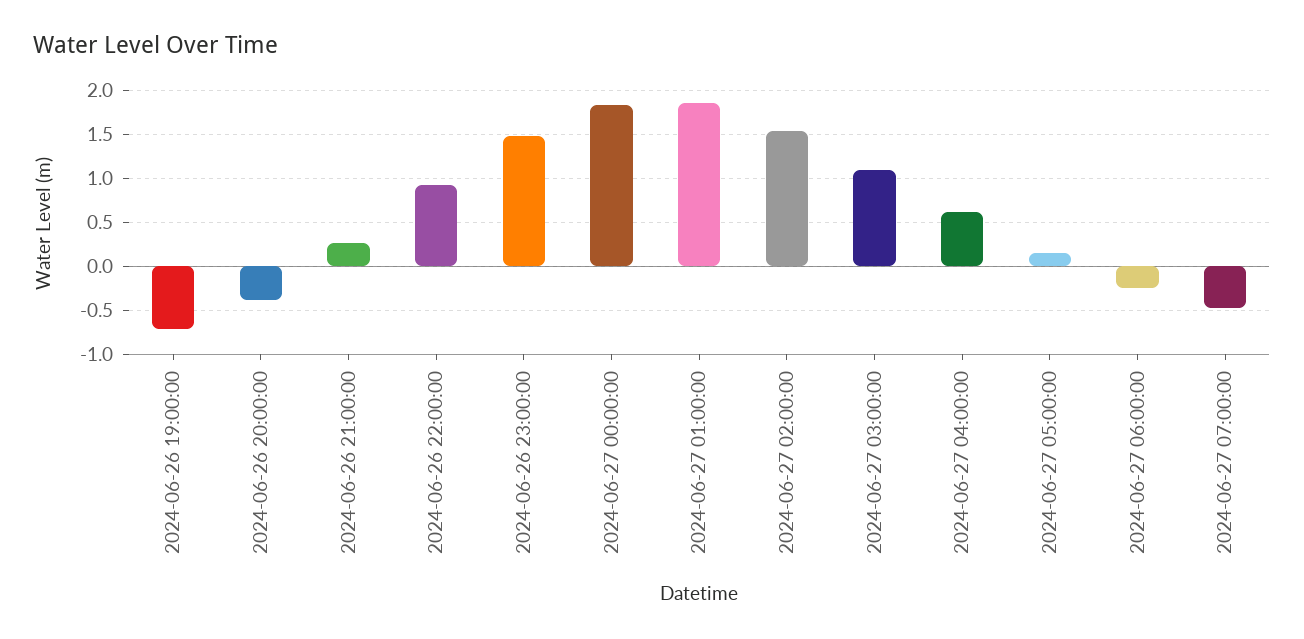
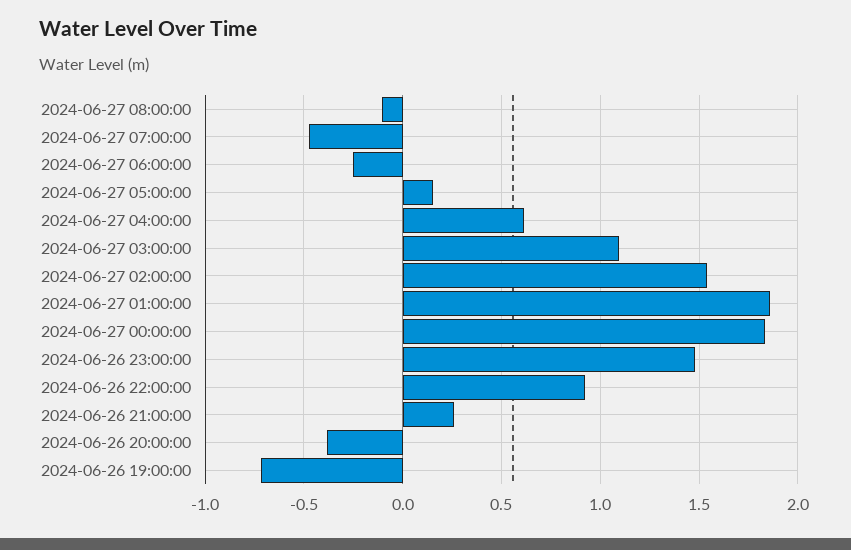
2024-06-27 08:00:00: none -> -0.1

